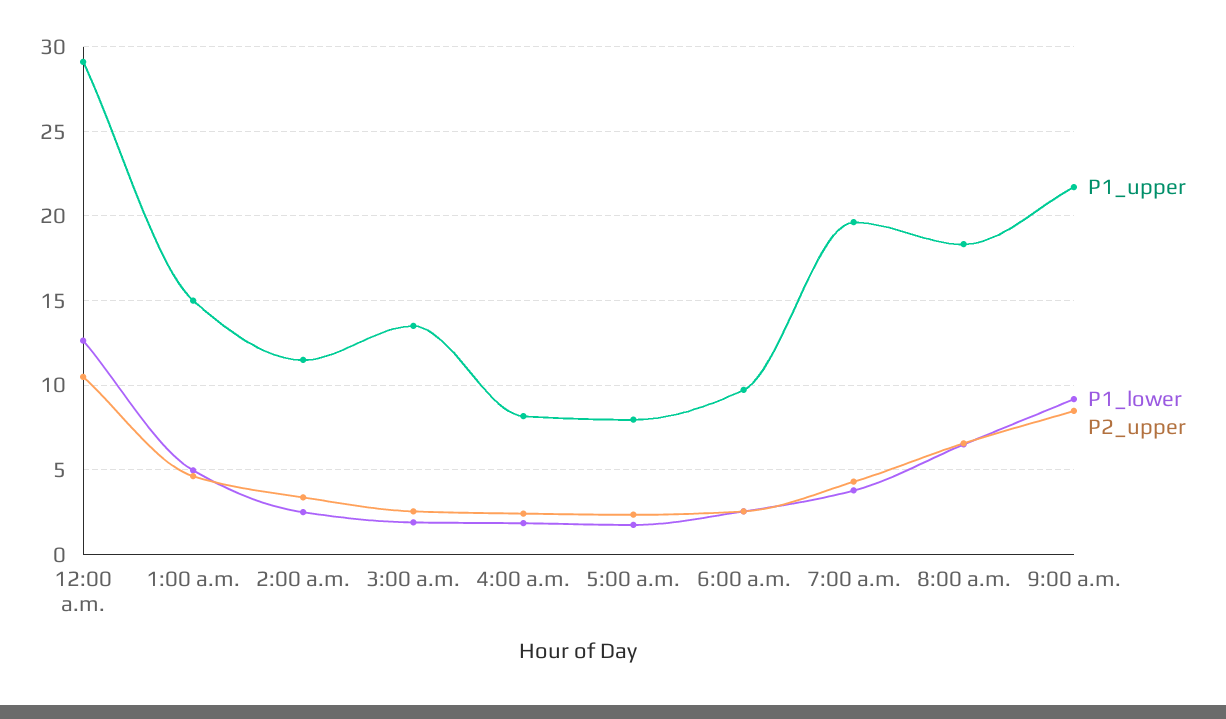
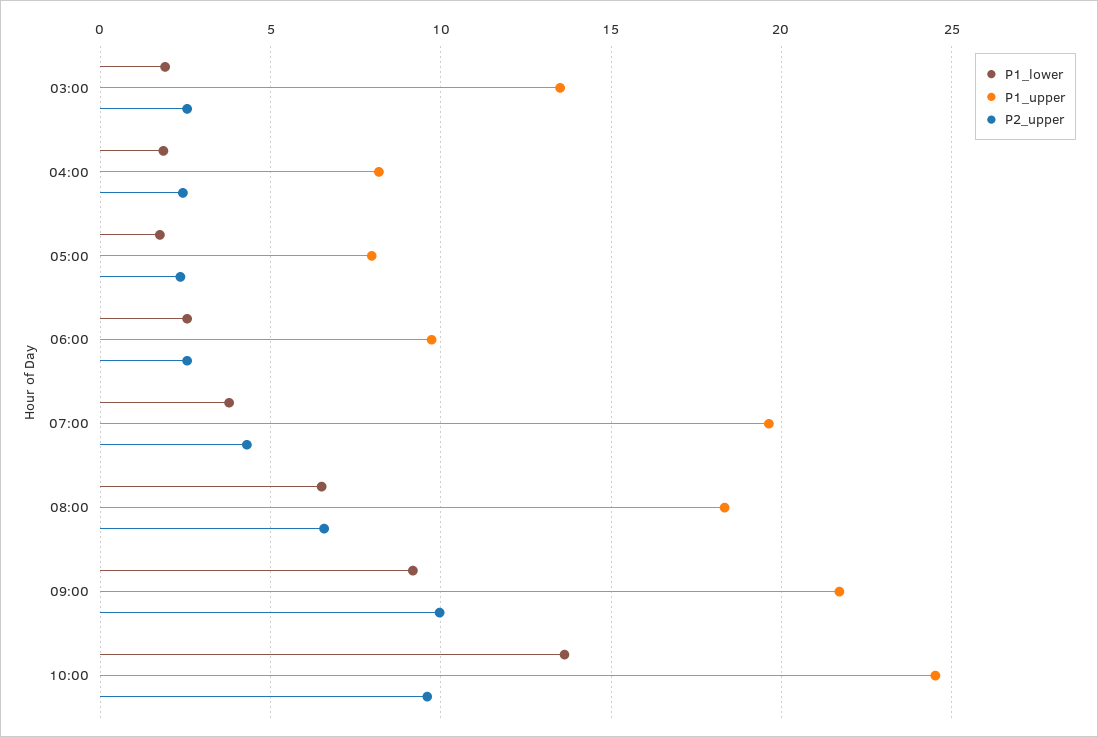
P1_upper, 12:00 a.m.: 29 -> none
P1_lower, 12:00 a.m.: 12.5 -> none
P2_upper, 12:00 a.m.: 10.5 -> none
P1_upper, 1:00 a.m.: 15 -> none
P1_lower, 1:00 a.m.: 5 -> none
P2_upper, 1:00 a.m.: 4.5 -> none
P1_upper, 2:00 a.m.: 11.5 -> none
P1_lower, 2:00 a.m.: 2.5 -> none
P2_upper, 2:00 a.m.: 3.5 -> none
P2_upper, 9:00 a.m.: 8.5 -> 10
P1_lower, 10:00: none -> 13.5
P1_upper, 10:00: none -> 24.5
P2_upper, 10:00: none -> 9.5

